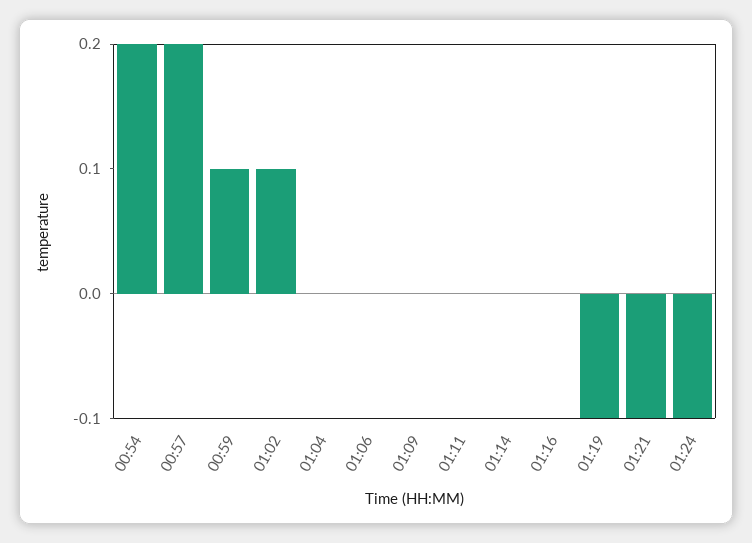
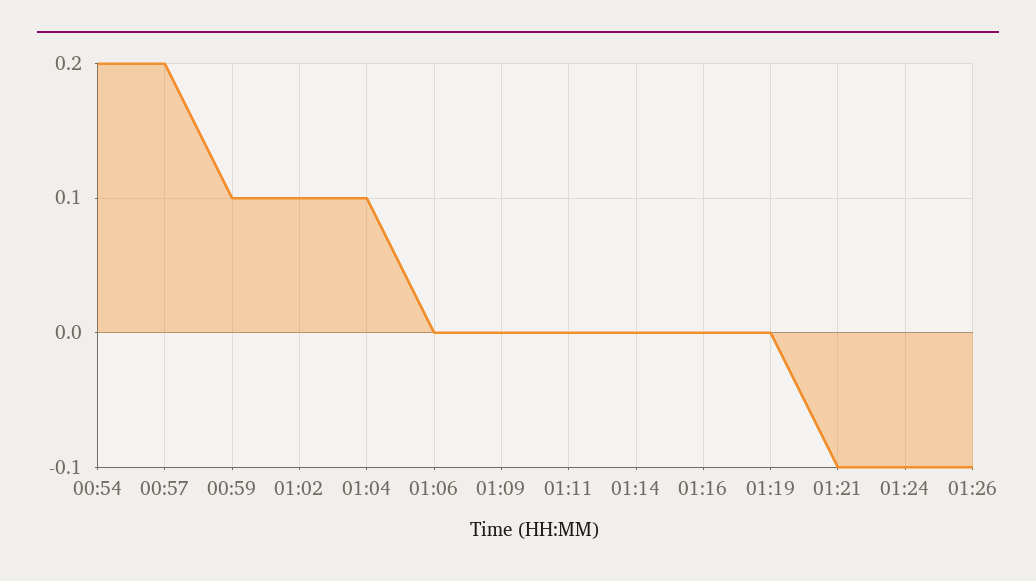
01:04: 0 -> 0.1
01:19: -0.1 -> 0
01:26: none -> -0.1

